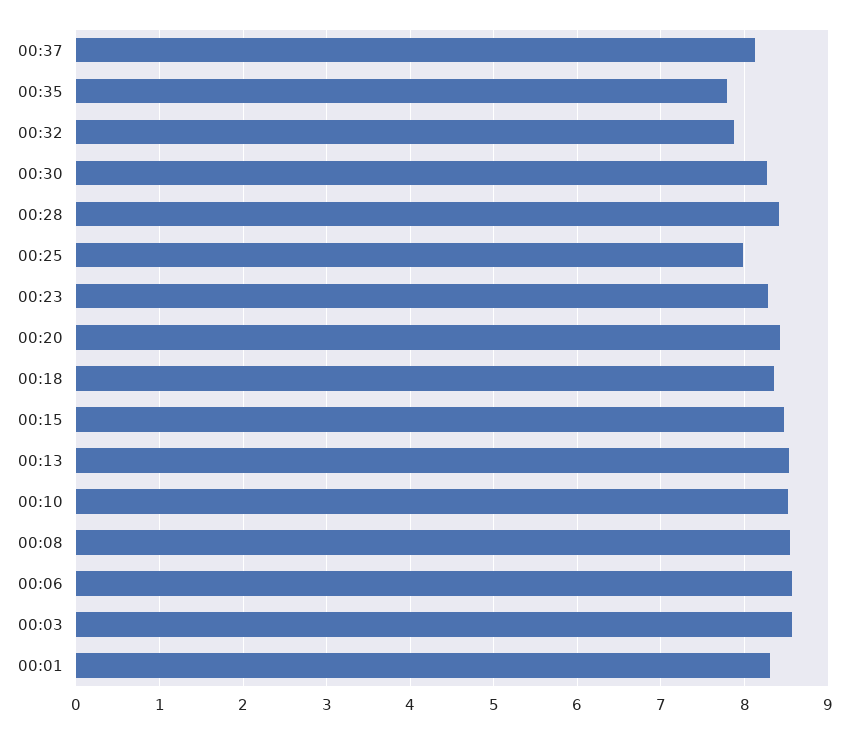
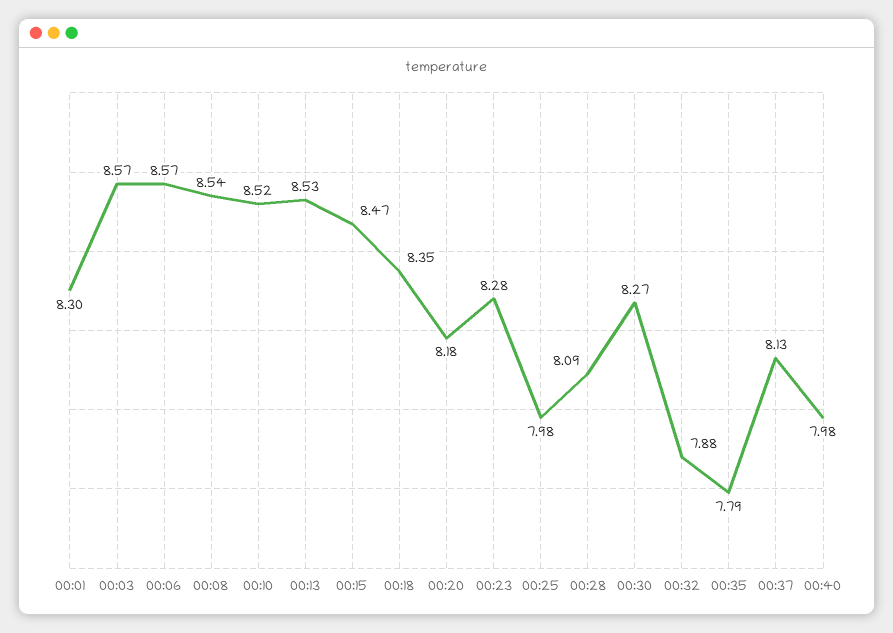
00:28: 8.4 -> 8.09
00:20: 8.4 -> 8.18
00:40: none -> 7.98

